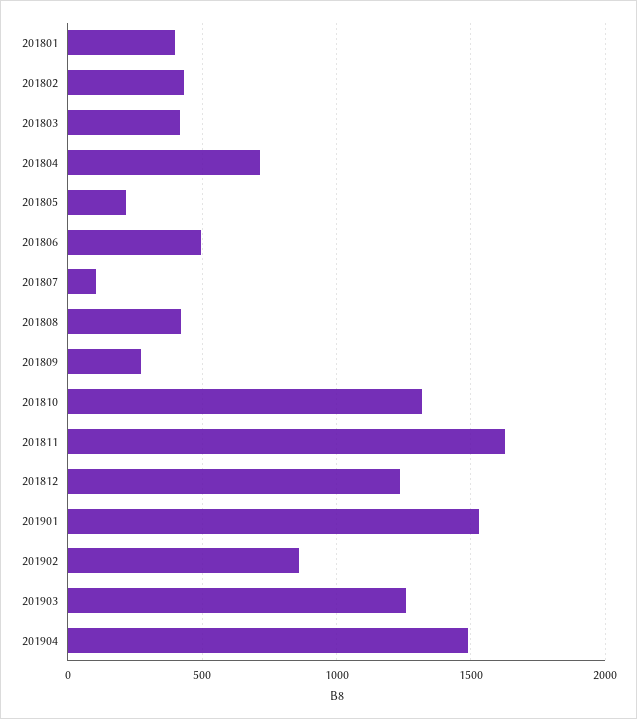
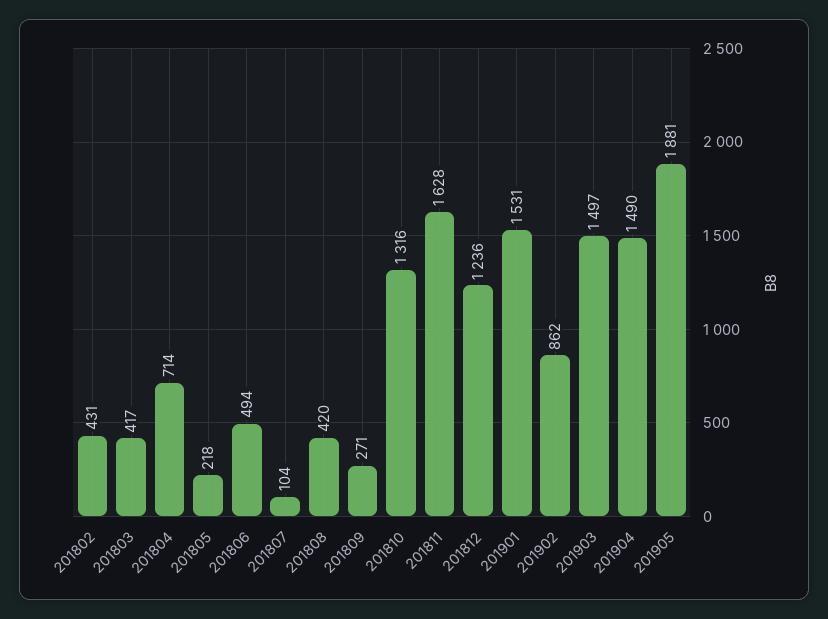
201801: 400 -> none
201903: 1250 -> 1497
201905: none -> 1881

